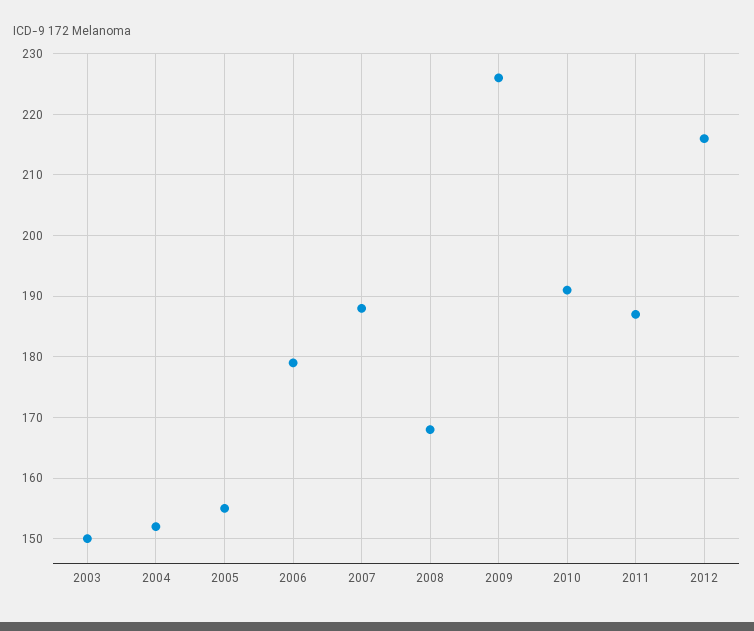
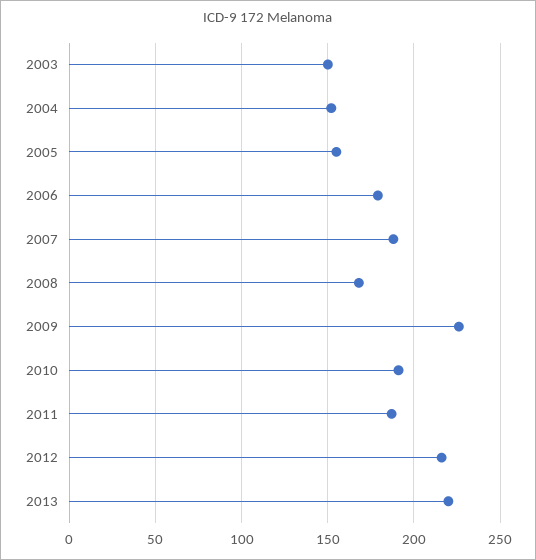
2013: none -> 220

